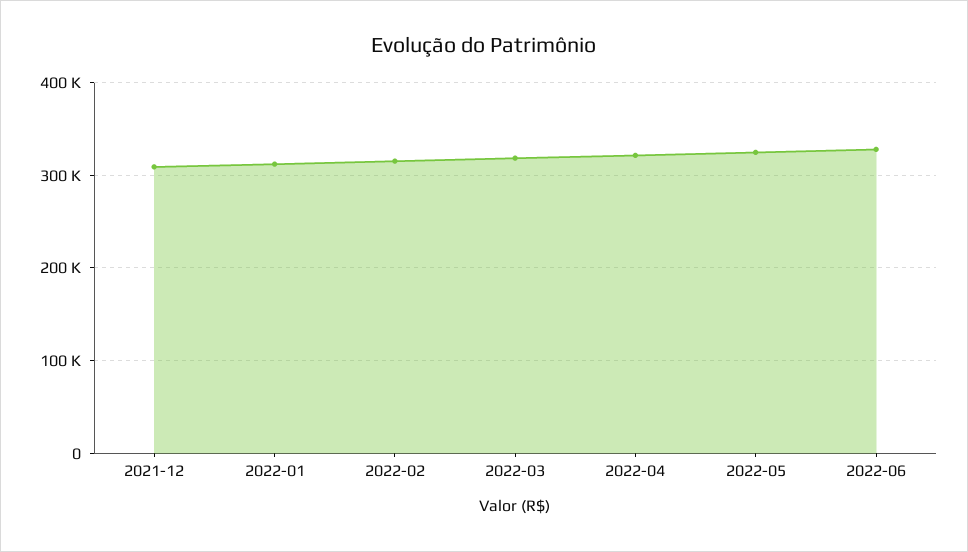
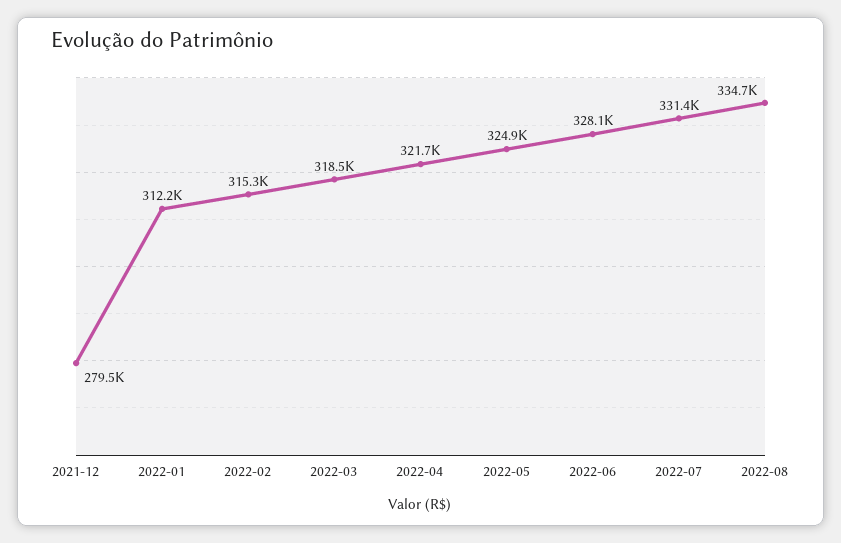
2021-12: 310000 -> 279500
2022-07: none -> 331400
2022-08: none -> 334700

